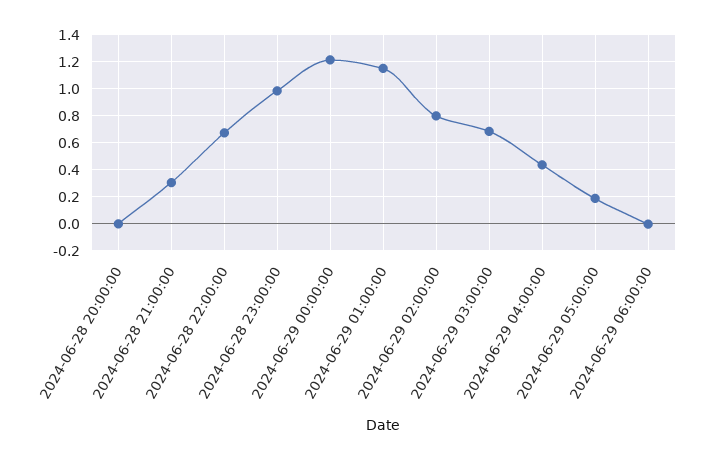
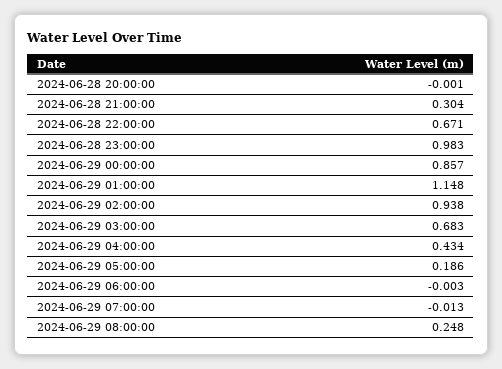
2024-06-29 00:00:00: 1.2 -> 0.857
2024-06-29 02:00:00: 0.8 -> 0.938
2024-06-29 07:00:00: none -> -0.013
2024-06-29 08:00:00: none -> 0.248

